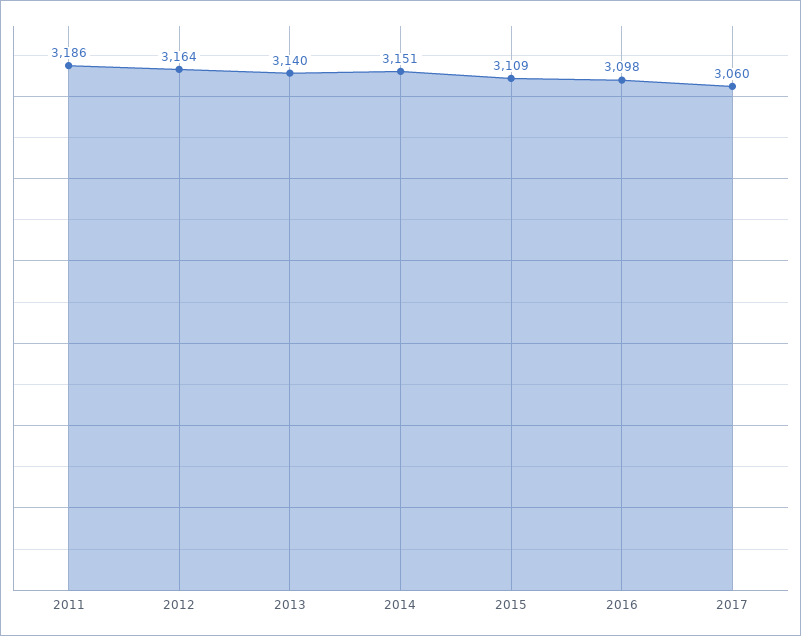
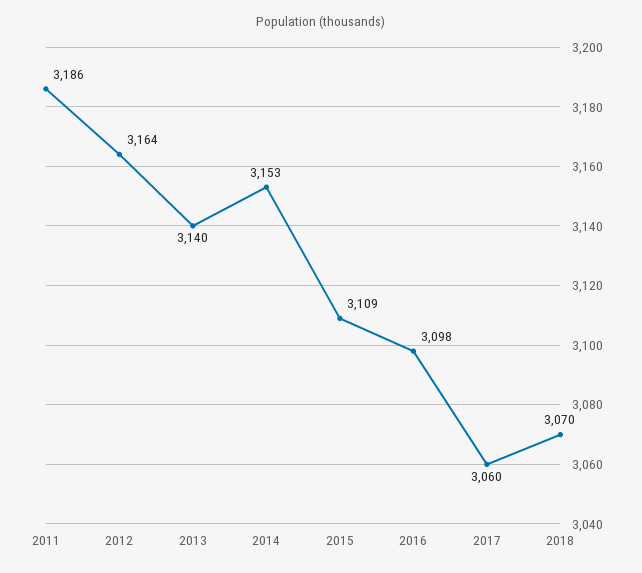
2014: 3151 -> 3153
2018: none -> 3070

